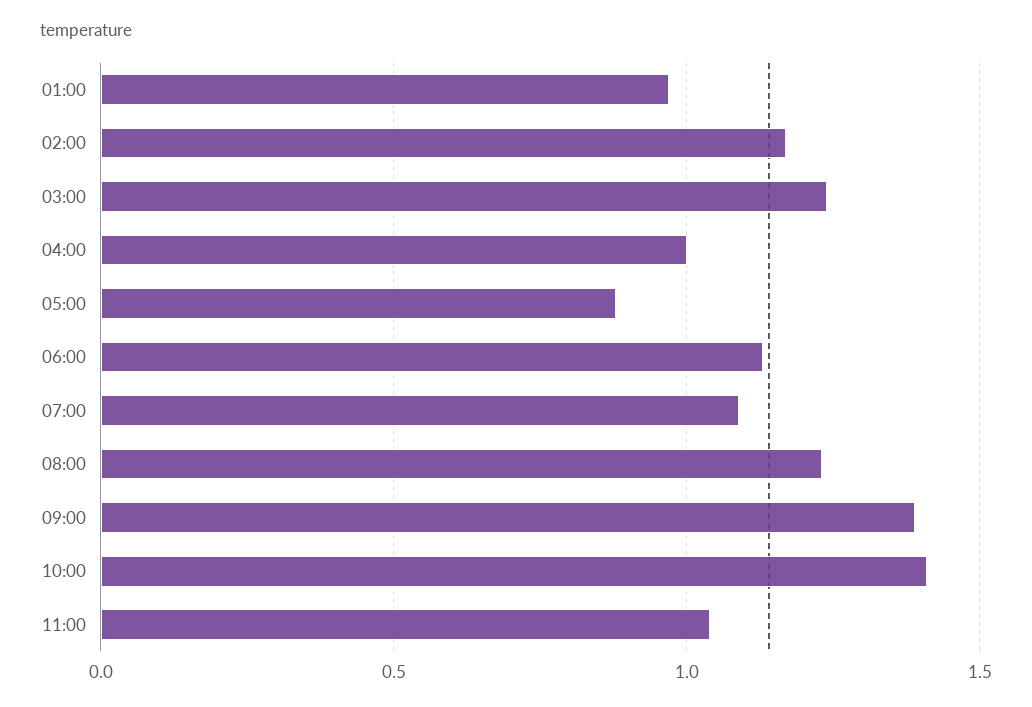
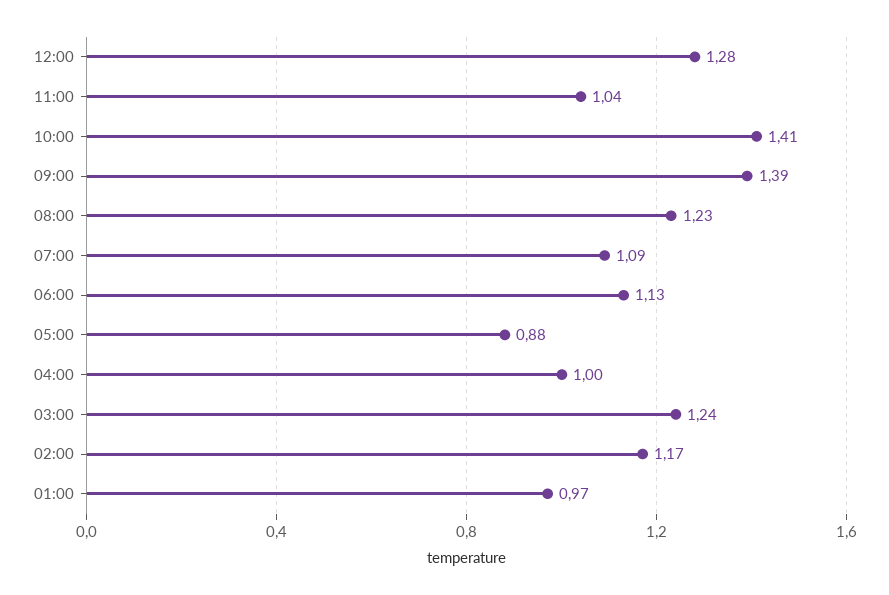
12:00: none -> 1.28

